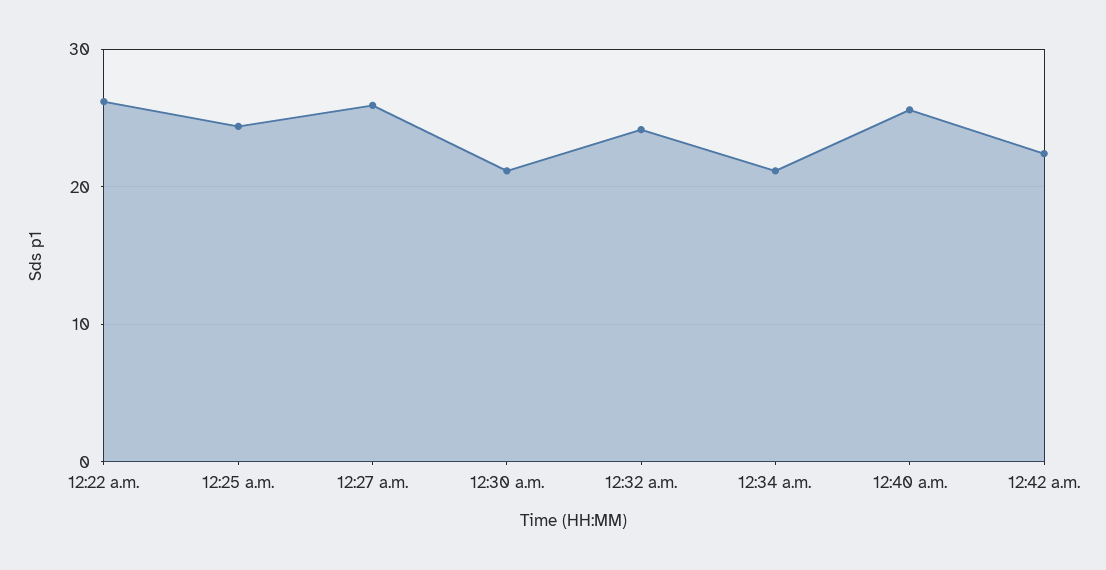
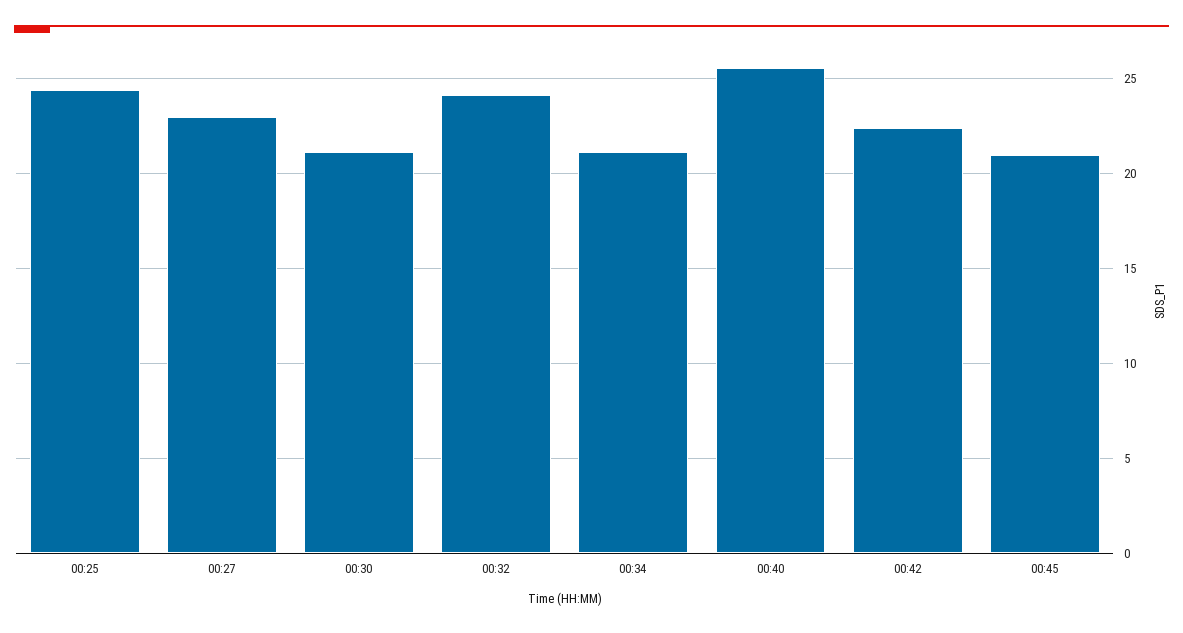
12:22 a.m.: 26 -> none
12:27 a.m.: 26 -> 23
00:45: none -> 21

